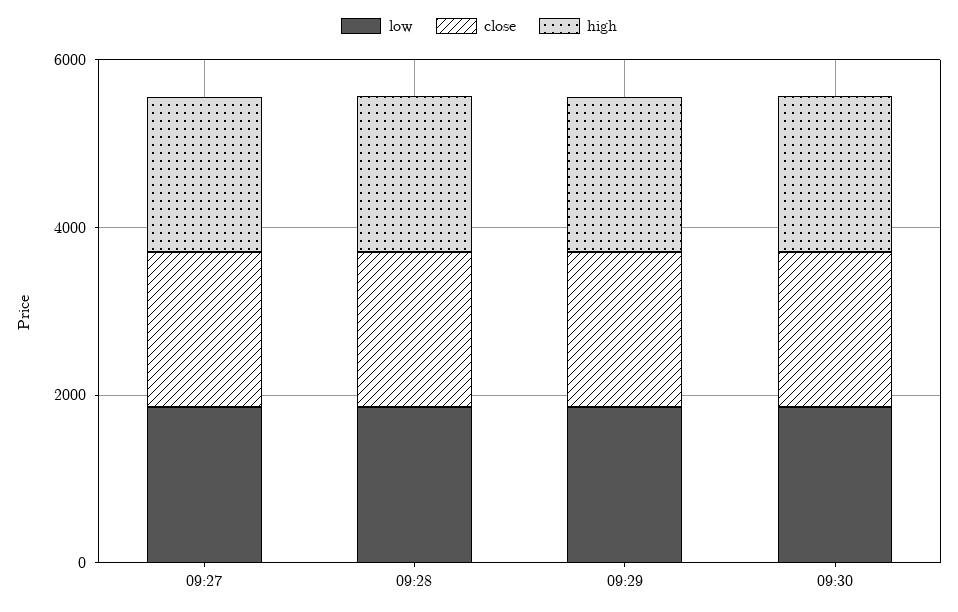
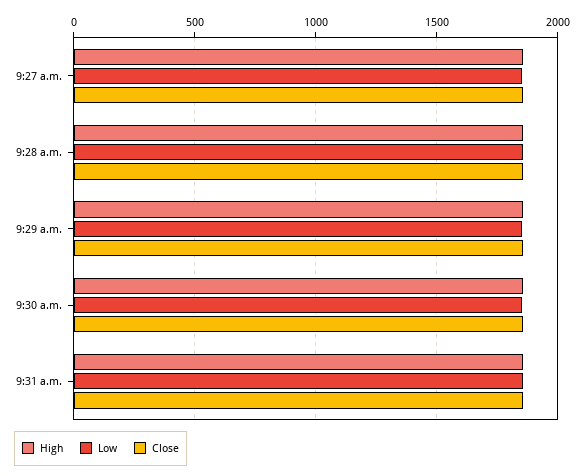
high, 9:31 a.m.: none -> 1850
low, 9:31 a.m.: none -> 1850
close, 9:31 a.m.: none -> 1850

